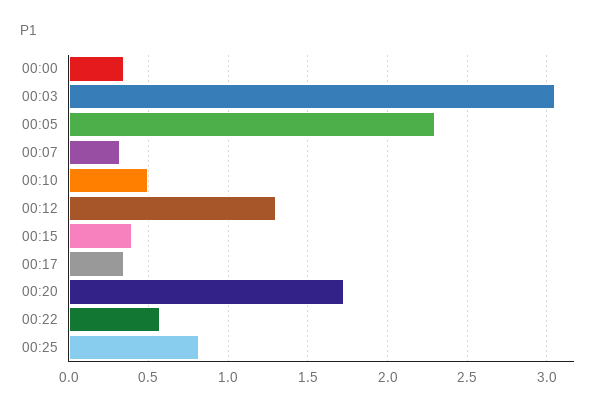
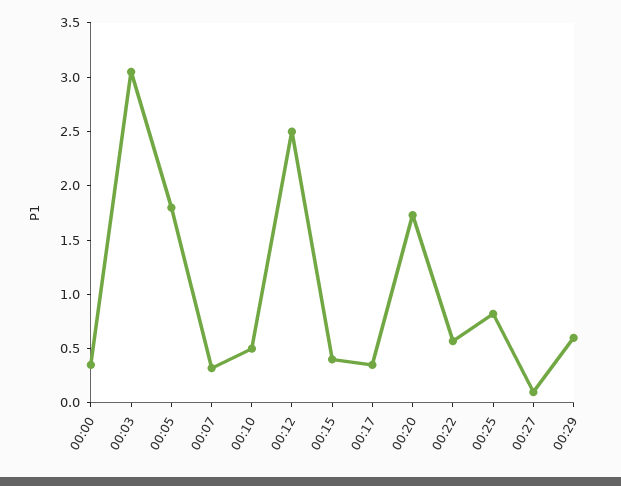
00:05: 2.3 -> 1.8
00:12: 1.3 -> 2.5
00:27: none -> 0.1
00:29: none -> 0.6

